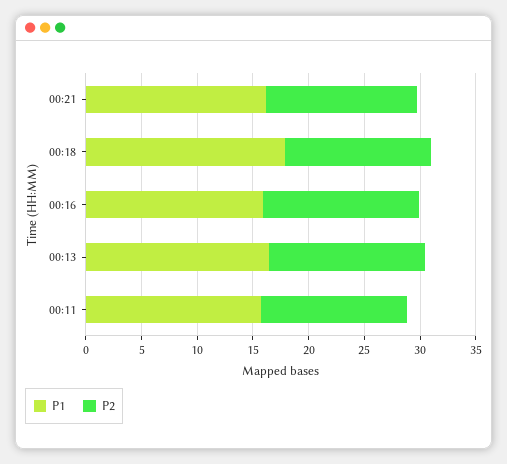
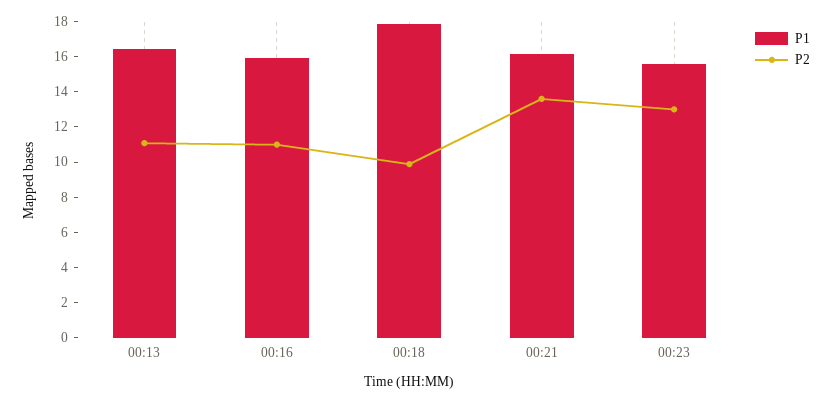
P2, 00:18: 13 -> 10
P2, 00:16: 14 -> 11
P2, 00:13: 14 -> 11
P1, 00:11: 16 -> none
P2, 00:11: 13 -> none
P1, 00:23: none -> 15.5
P2, 00:23: none -> 13

